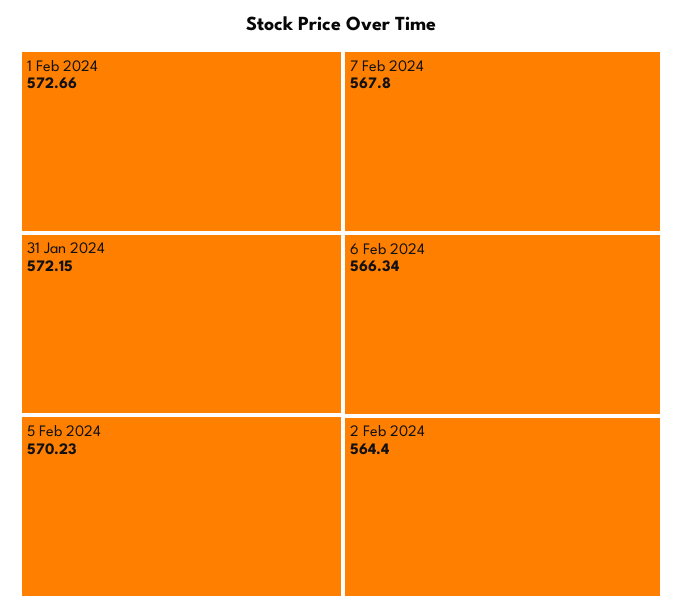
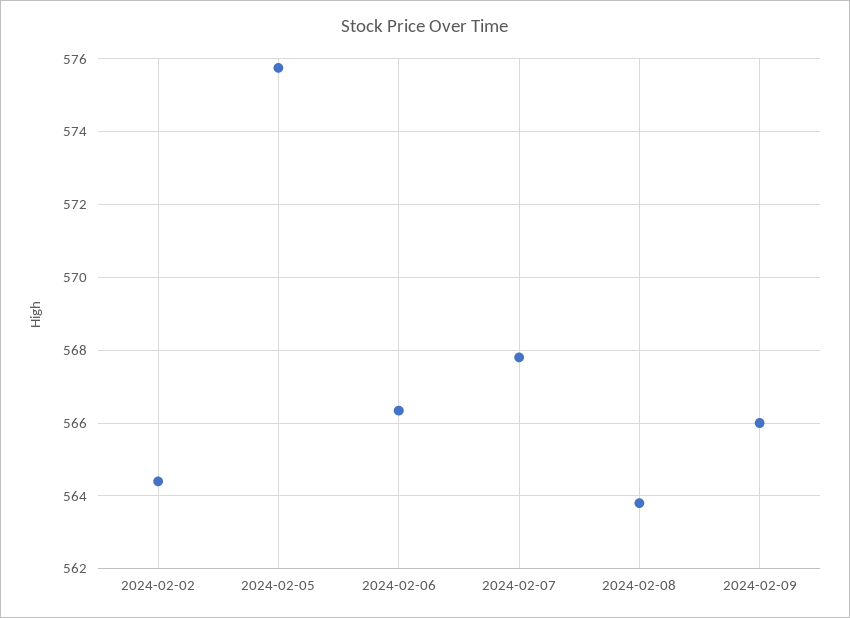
1 Feb 2024: 572.66 -> none
31 Jan 2024: 572.15 -> none
5 Feb 2024: 570.23 -> 575.8
2024-02-08: none -> 563.8
2024-02-09: none -> 566

